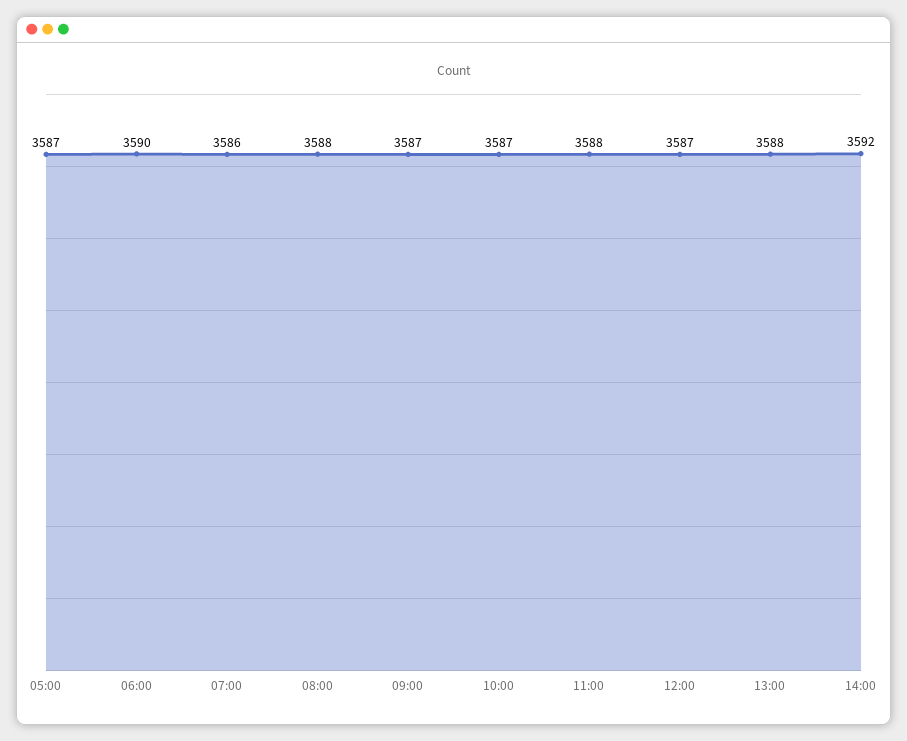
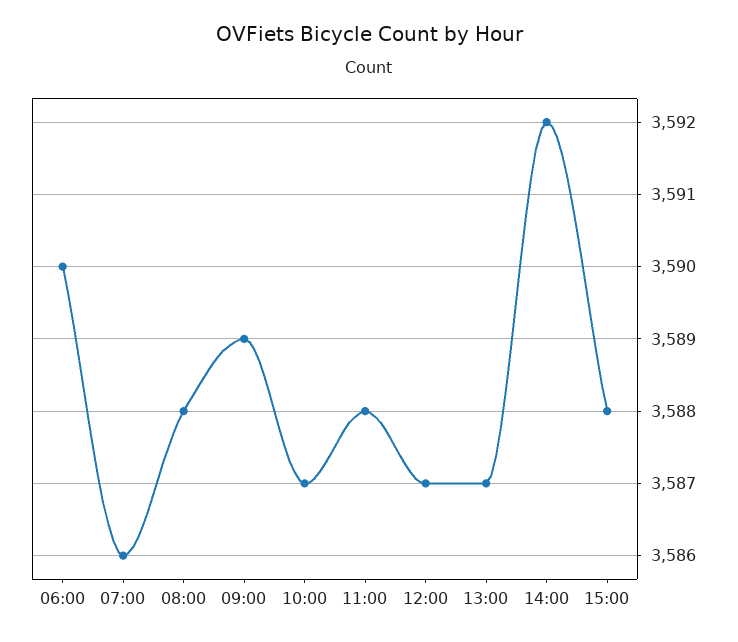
05:00: 3587 -> none
09:00: 3587 -> 3589
13:00: 3588 -> 3587
15:00: none -> 3588

